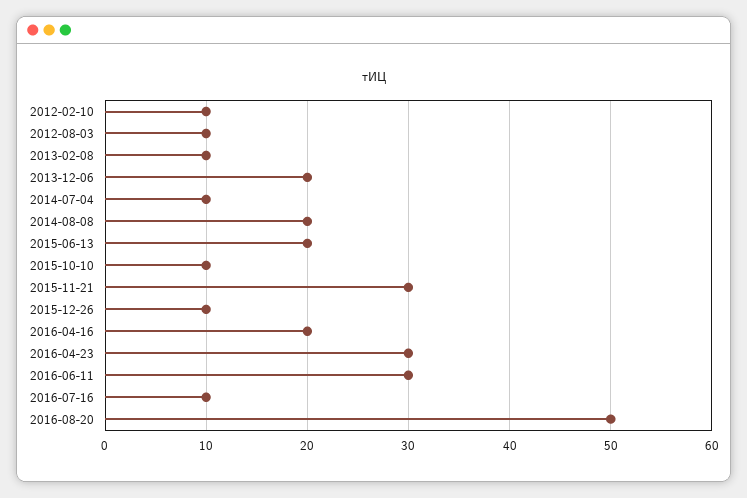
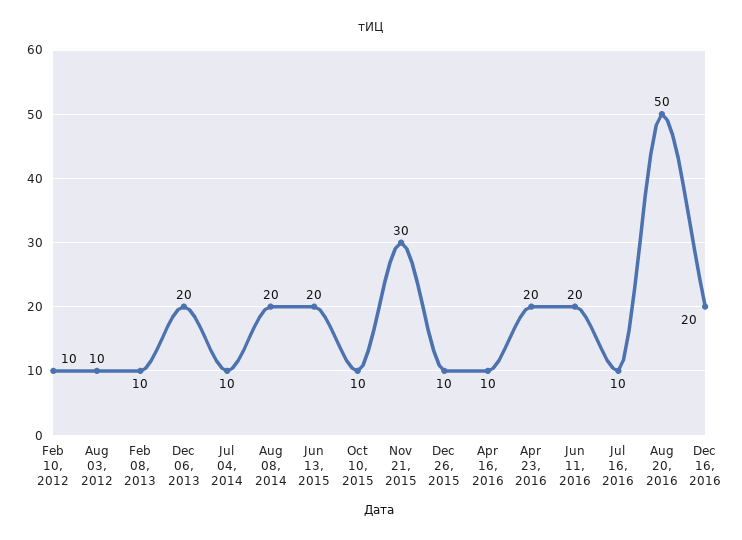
2016-04-16: 20 -> 10
2016-04-23: 30 -> 20
2016-06-11: 30 -> 20
Dec 16, 2016: none -> 20

